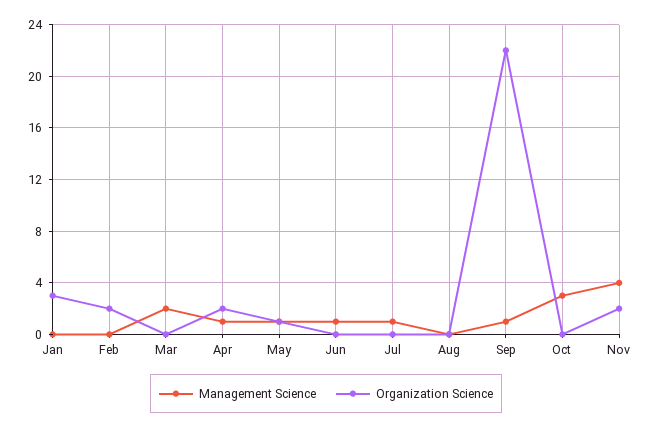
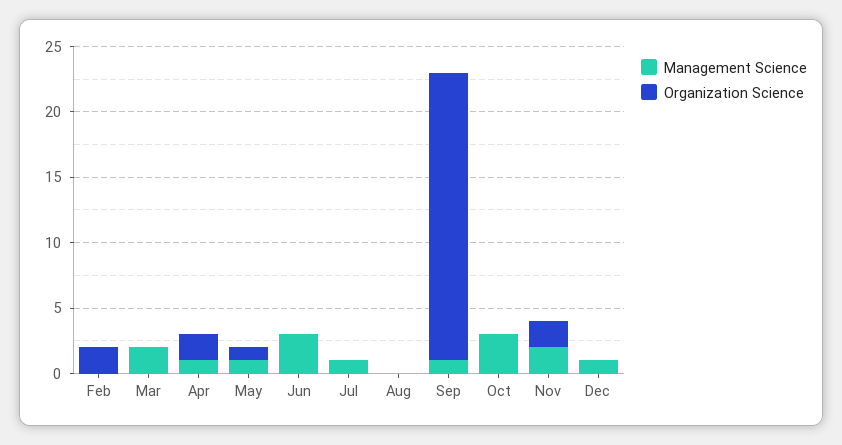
Management Science, Jan: 0 -> none
Organization Science, Jan: 3 -> none
Management Science, Jun: 1 -> 3
Management Science, Nov: 4 -> 2
Management Science, Dec: none -> 1
Organization Science, Dec: none -> 0

